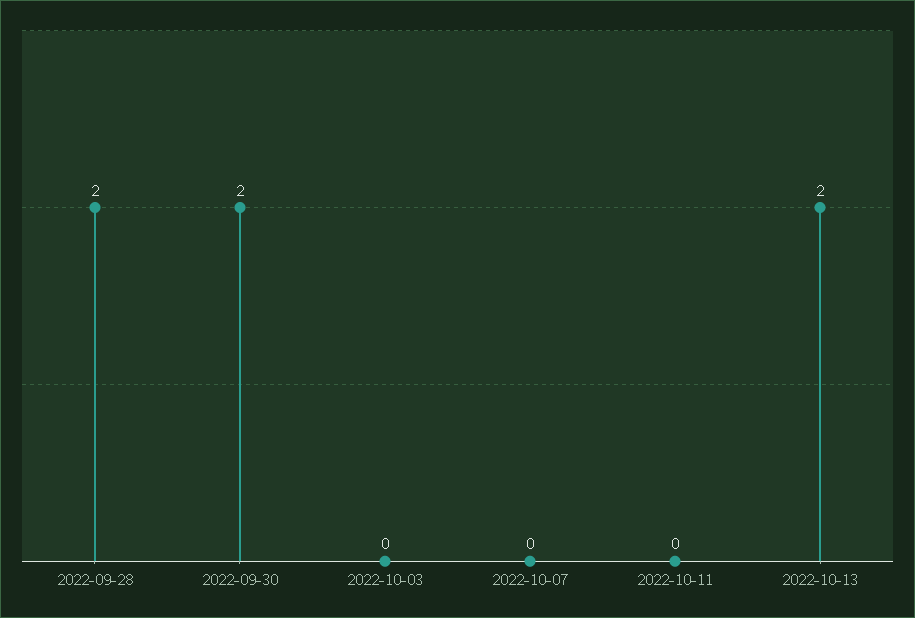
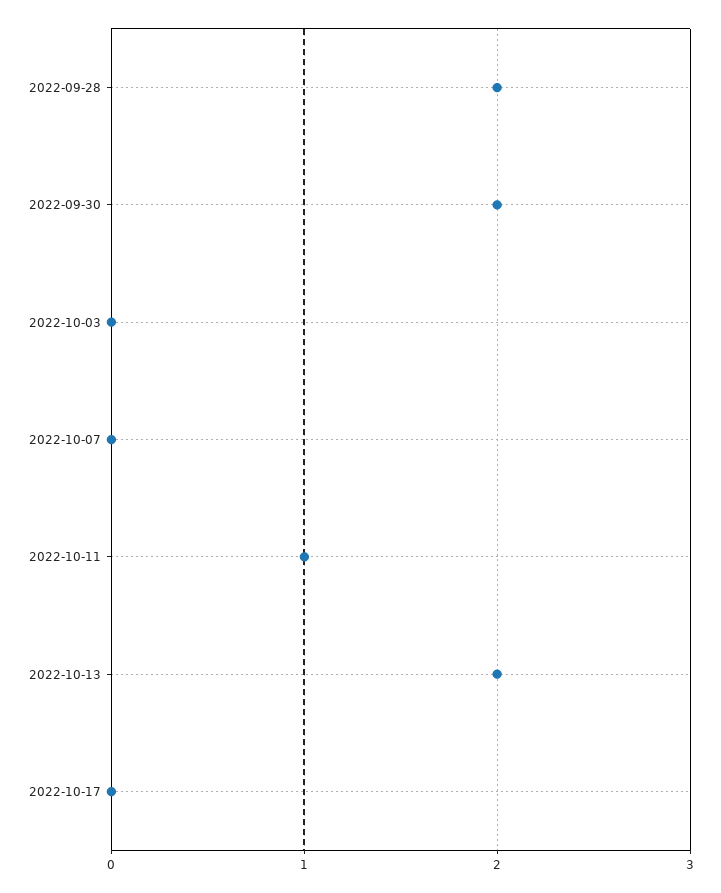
2022-10-11: 0 -> 1
2022-10-17: none -> 0

